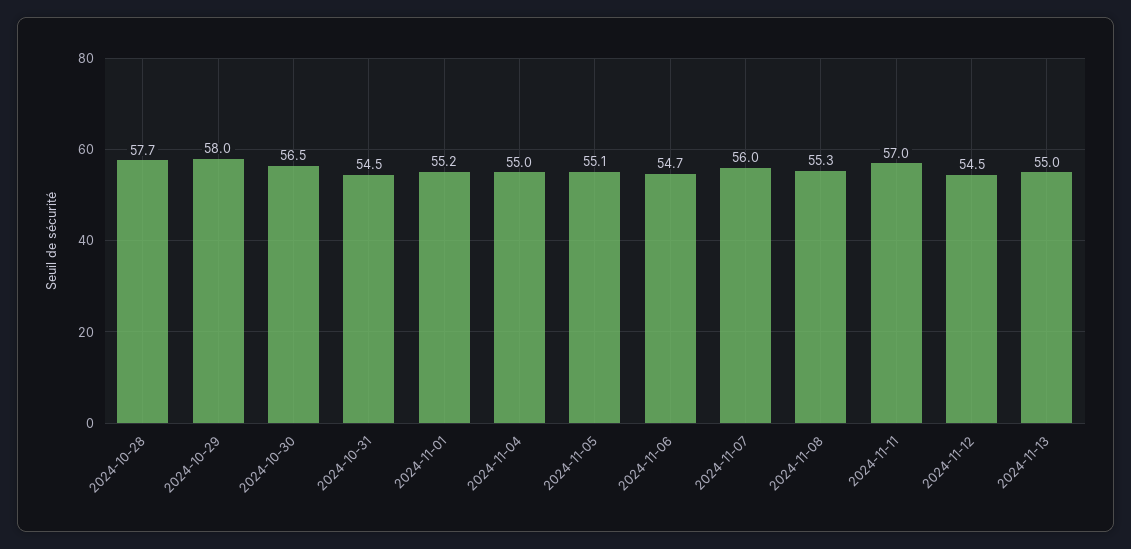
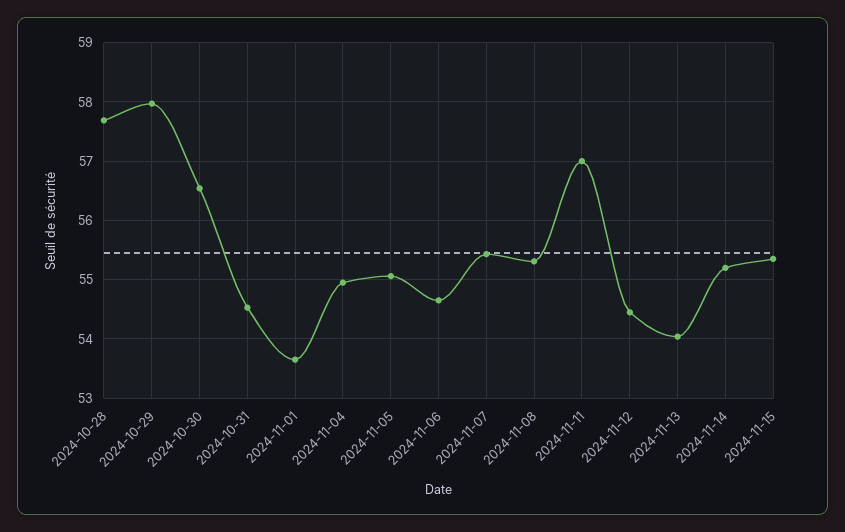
2024-11-01: 55.2 -> 53.6
2024-11-07: 56 -> 55.4
2024-11-13: 55 -> 54
2024-11-14: none -> 55.2
2024-11-15: none -> 55.4

